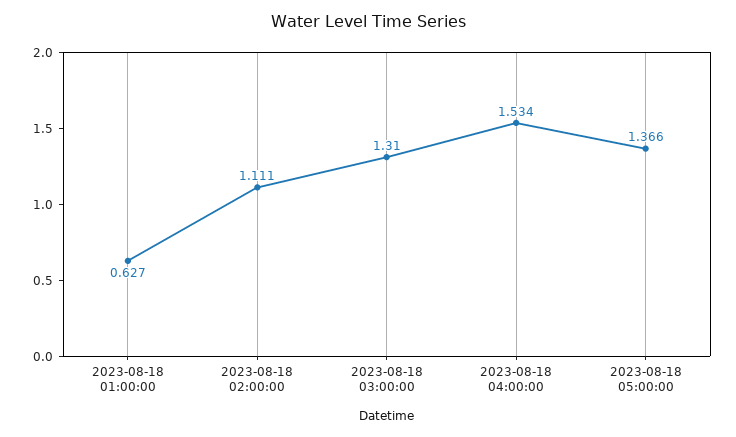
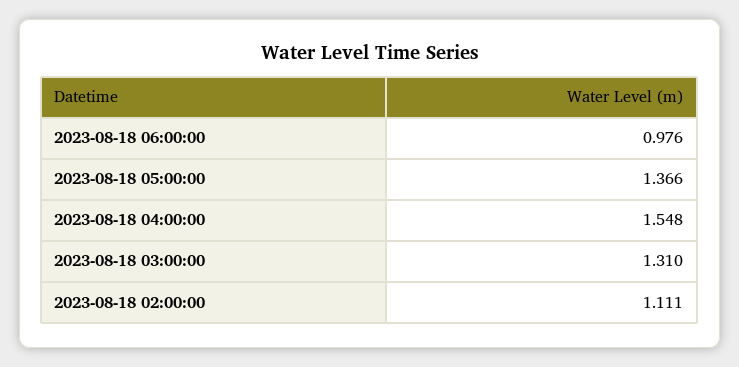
2023-08-18 01:00:00: 0.627 -> none
2023-08-18 04:00:00: 1.534 -> 1.548
2023-08-18 06:00:00: none -> 0.976

